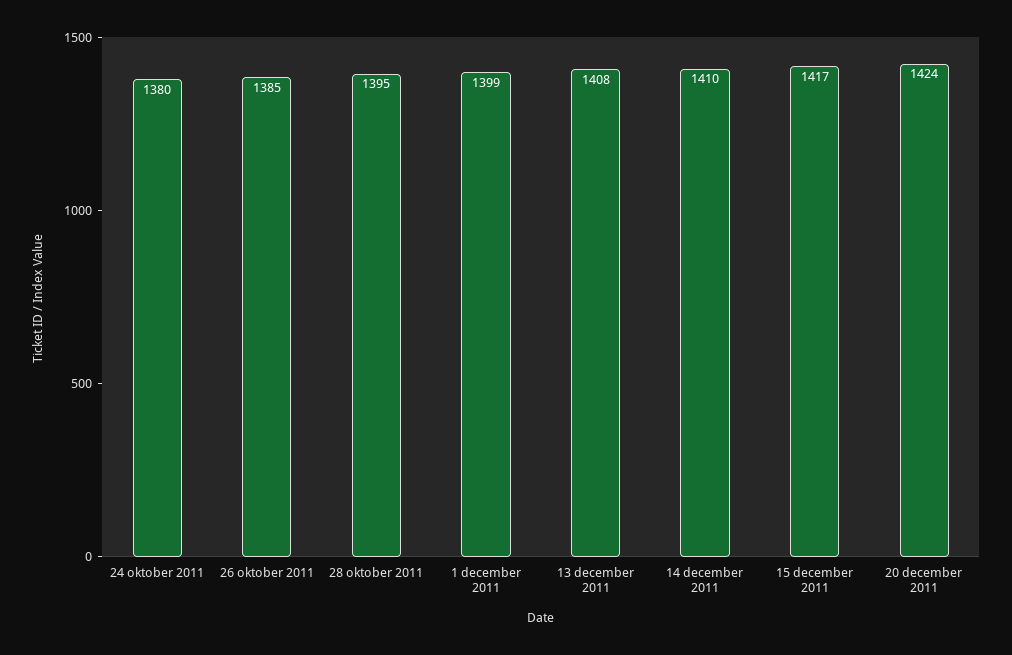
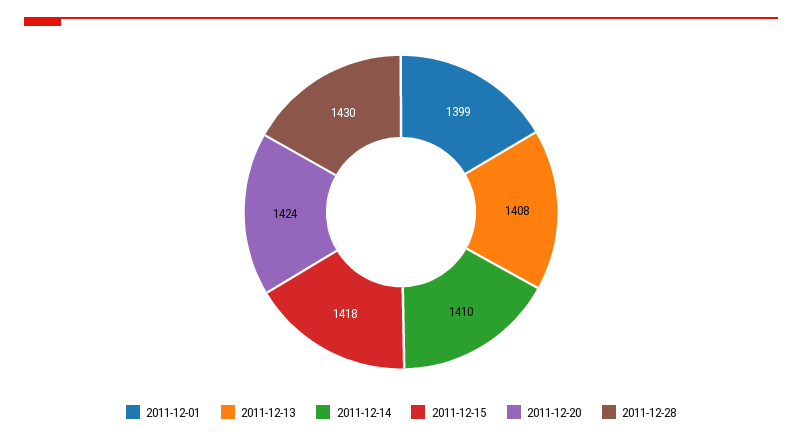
24 oktober 2011: 1380 -> none
26 oktober 2011: 1385 -> none
28 oktober 2011: 1395 -> none
15 december 2011: 1417 -> 1418
2011-12-28: none -> 1430

